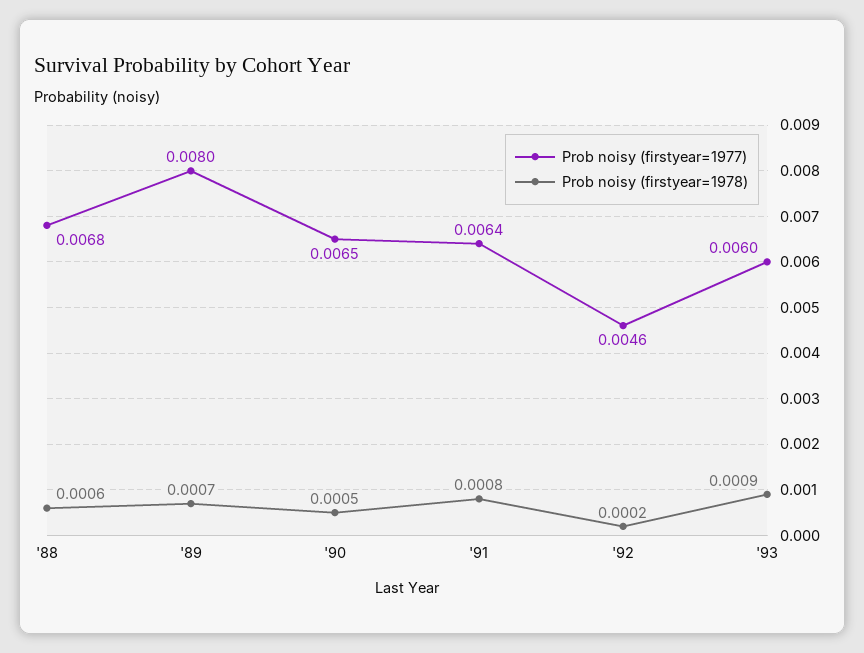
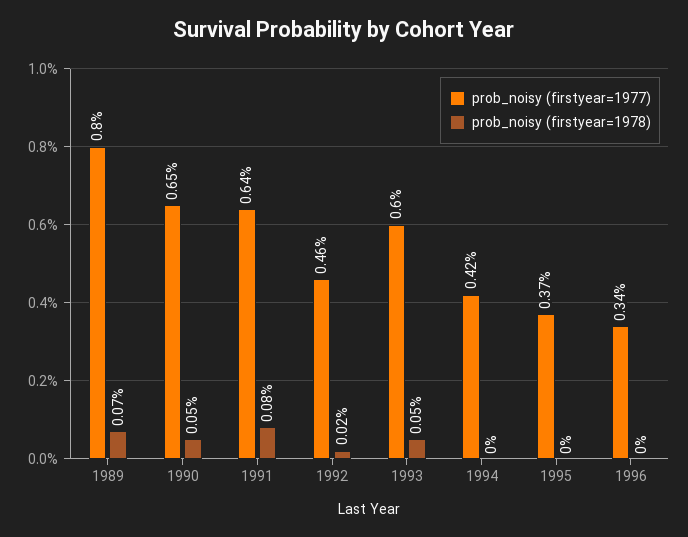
Prob noisy (firstyear=1977), '88: 0.0068 -> none
Prob noisy (firstyear=1978), '88: 0.0006 -> none
Prob noisy (firstyear=1978), '93: 0.0009 -> 0.0005
Prob noisy (firstyear=1977), 1994: none -> 0.0042
Prob noisy (firstyear=1978), 1994: none -> 0
Prob noisy (firstyear=1977), 1995: none -> 0.0037
Prob noisy (firstyear=1978), 1995: none -> 0
Prob noisy (firstyear=1977), 1996: none -> 0.0034
Prob noisy (firstyear=1978), 1996: none -> 0

